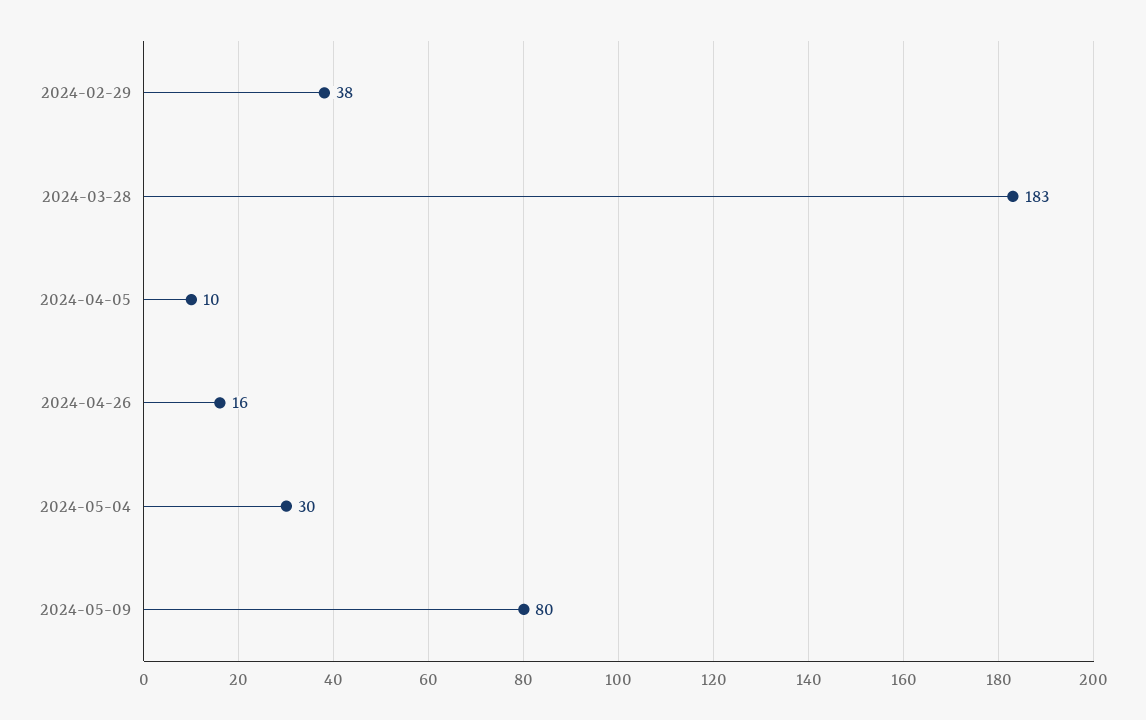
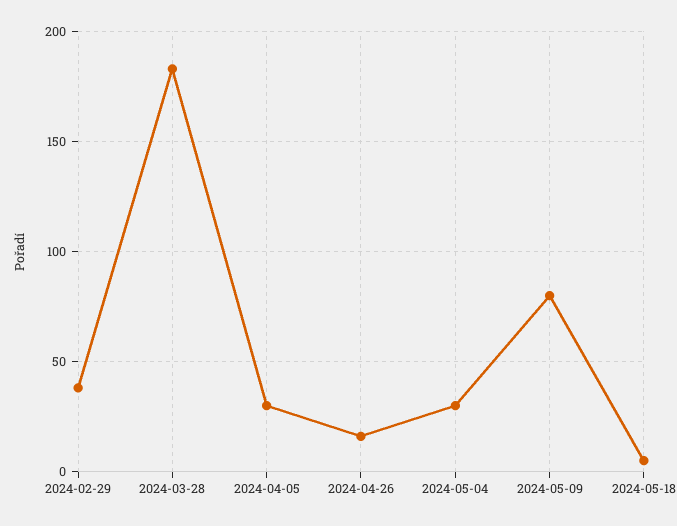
2024-04-05: 10 -> 30
2024-05-18: none -> 5

